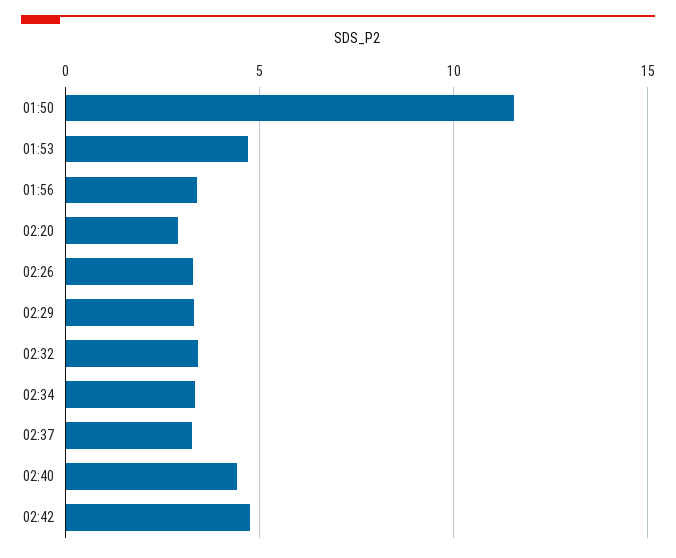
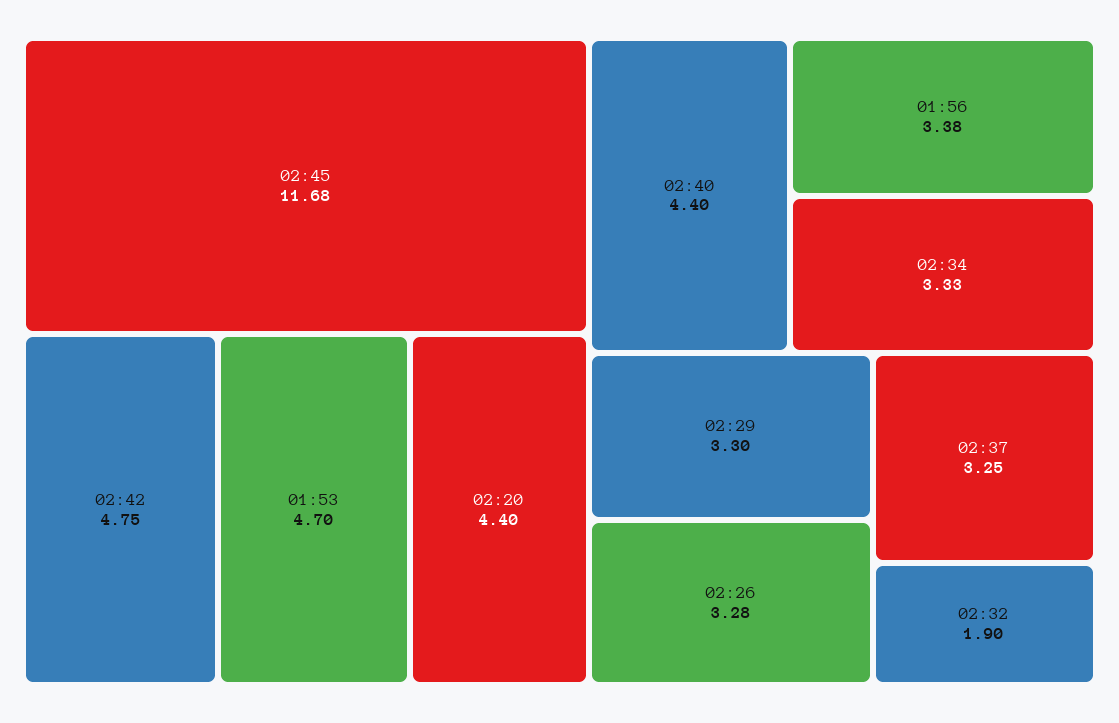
01:50: 11.5 -> none
02:20: 3 -> 4.4
02:32: 3.5 -> 1.9
02:45: none -> 11.68

